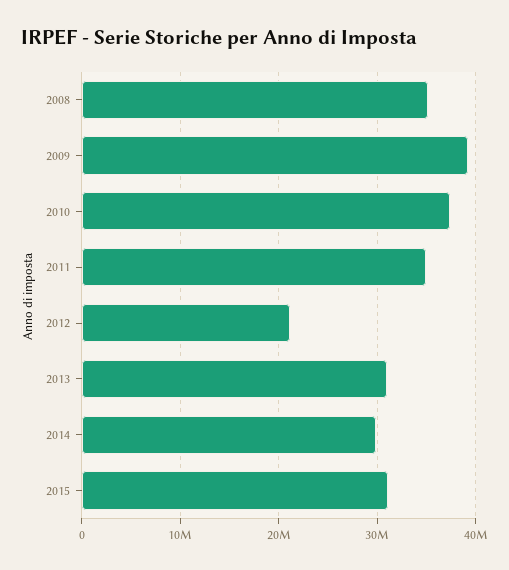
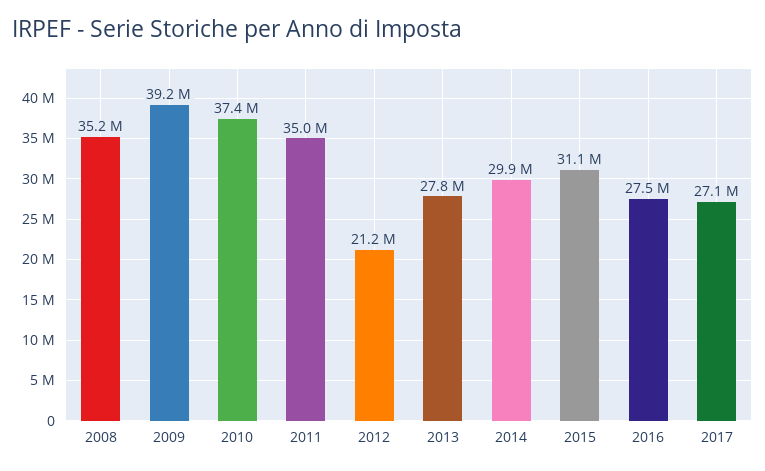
2013: 31000000 -> 27800000
2016: none -> 27500000
2017: none -> 27100000

